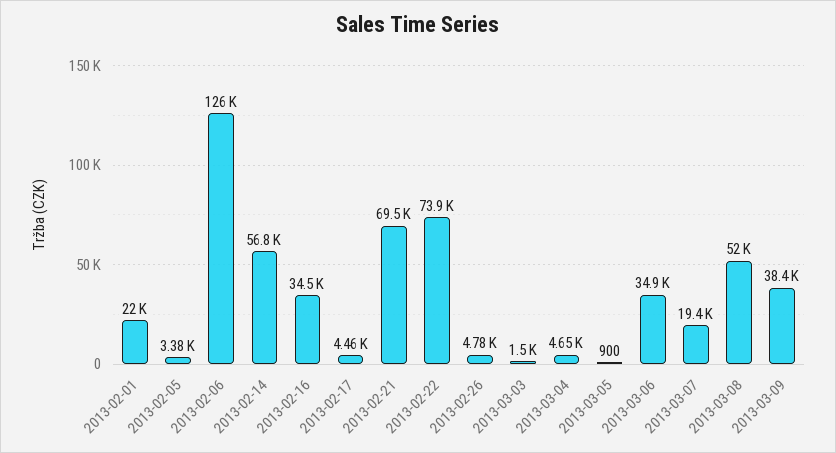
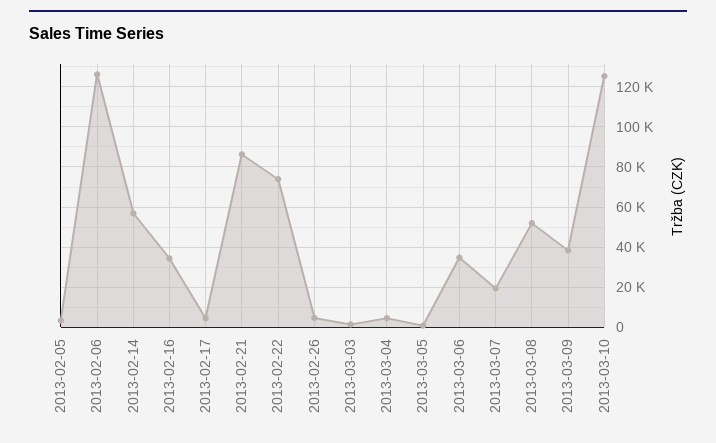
2013-02-01: 22000 -> none
2013-02-21: 69500 -> 85000
2013-03-10: none -> 125000

